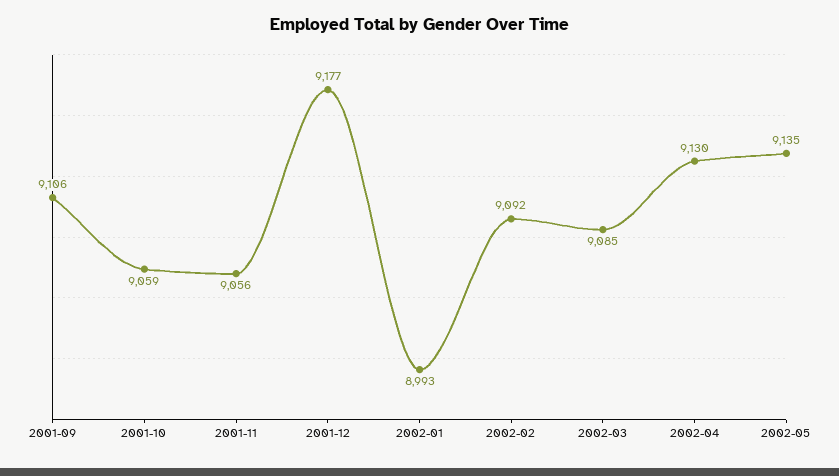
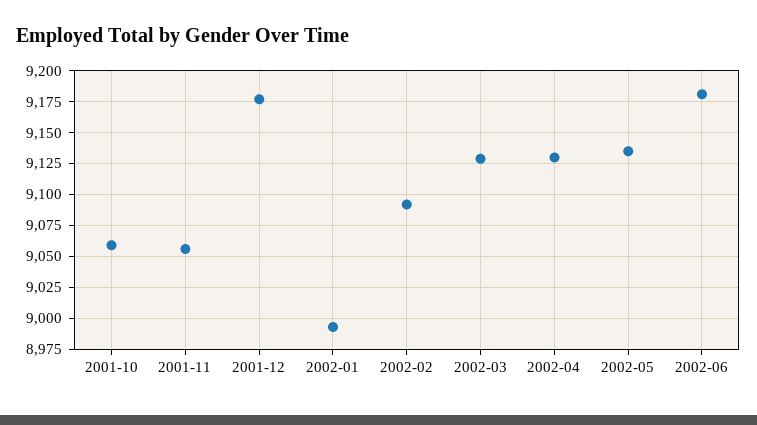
2001-09: 9106 -> none
2002-03: 9085 -> 9130
2002-06: none -> 9180

